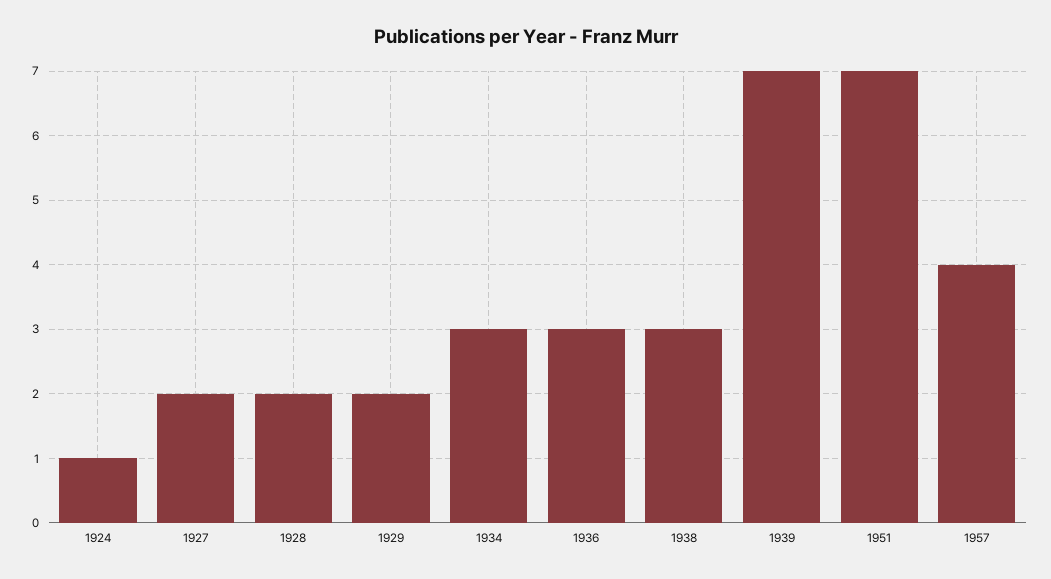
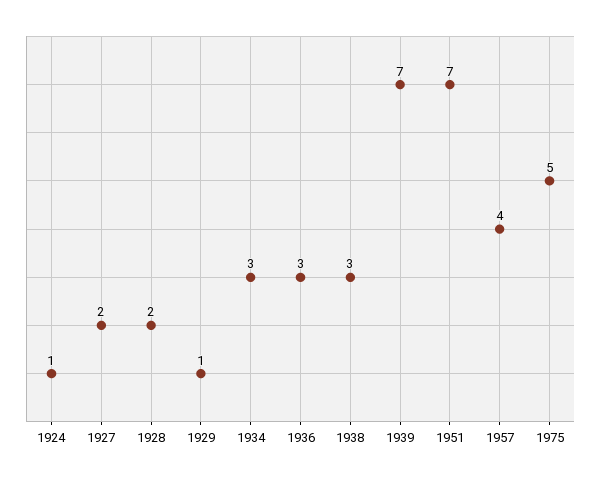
1929: 2 -> 1
1975: none -> 5

